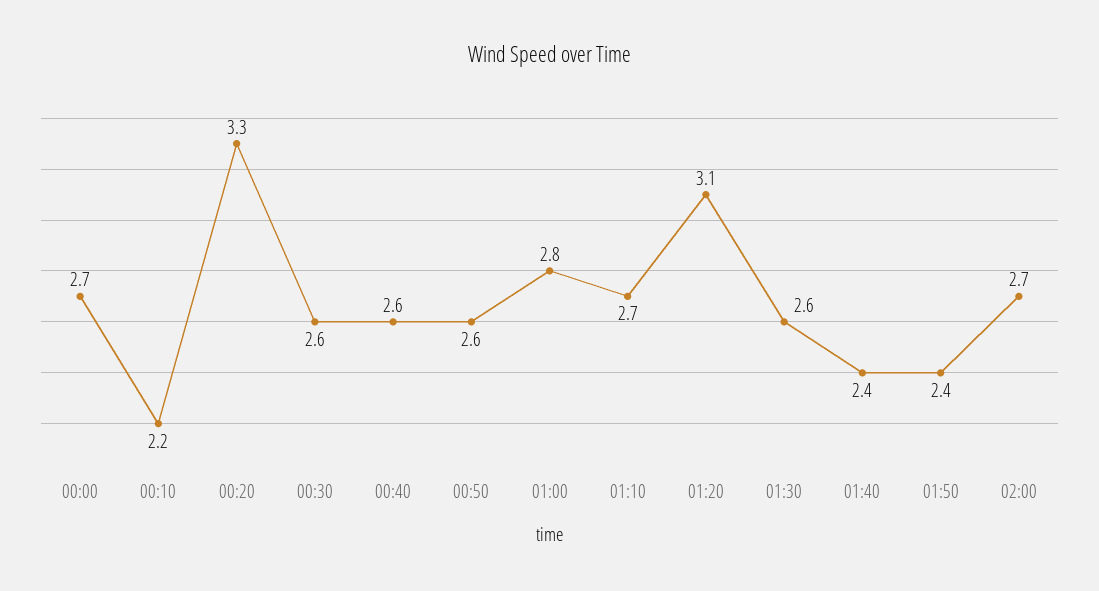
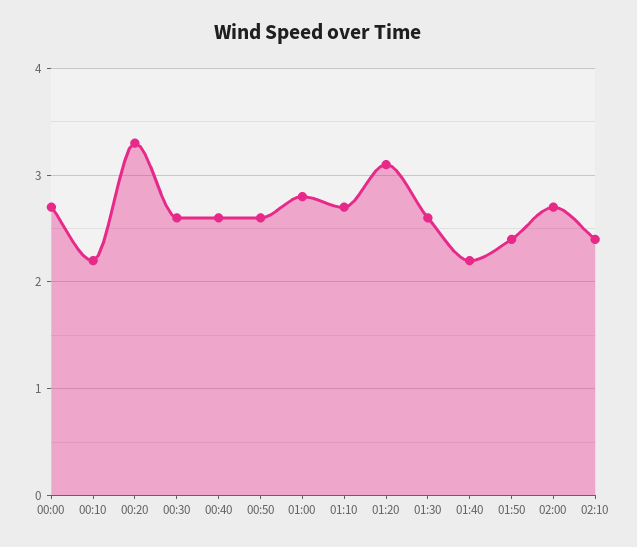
01:40: 2.4 -> 2.2
02:10: none -> 2.4

